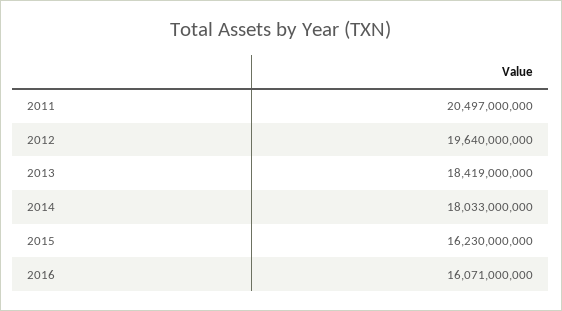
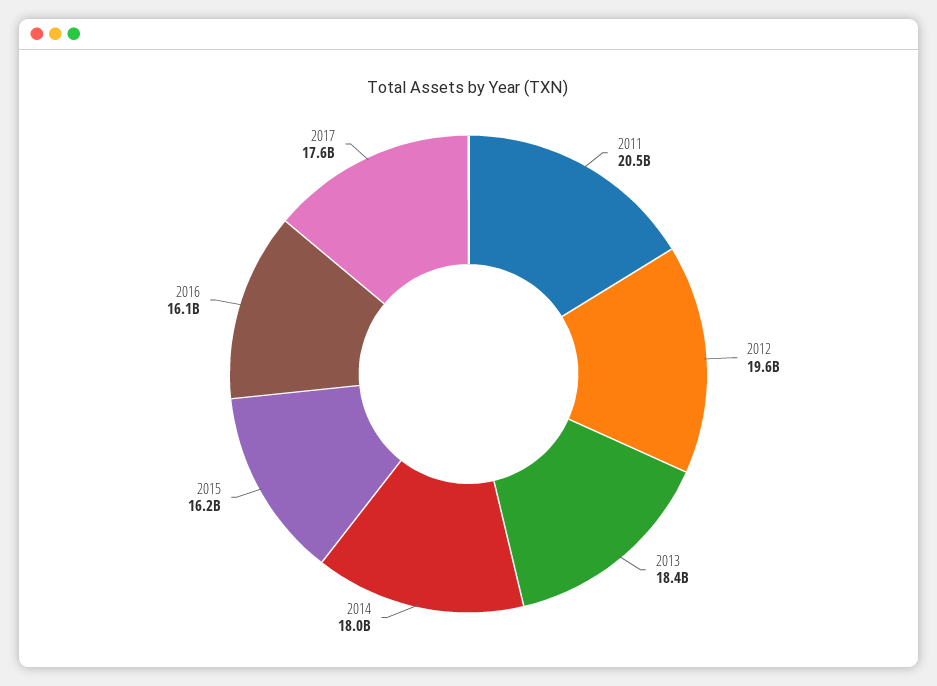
2017: none -> 17600000000

